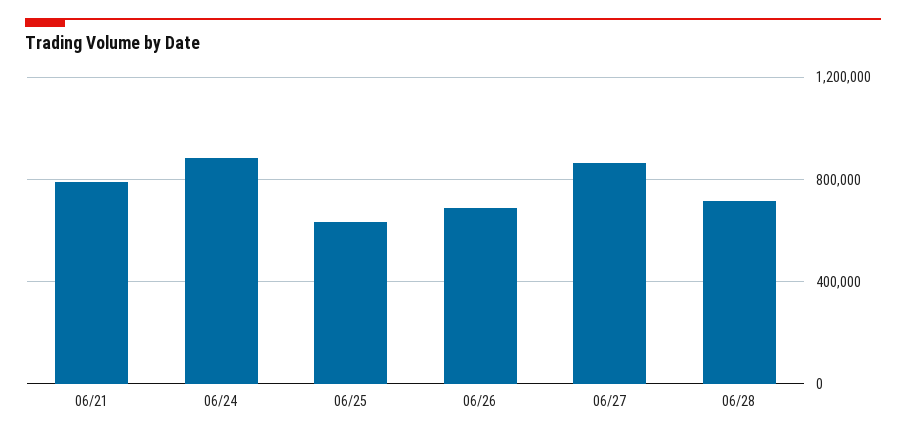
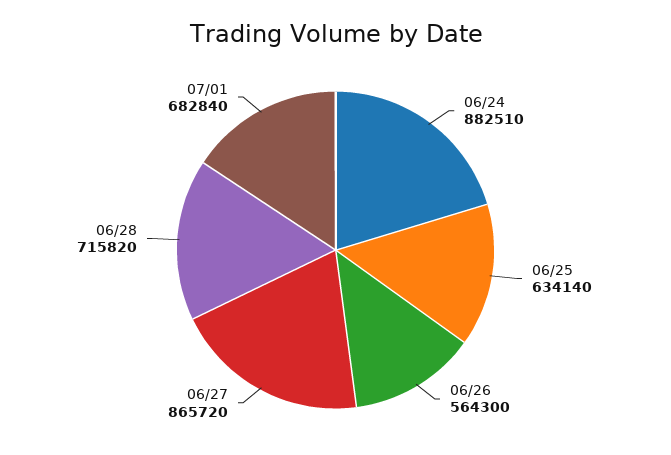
06/21: 800000 -> none
06/26: 700000 -> 564300
07/01: none -> 682840

